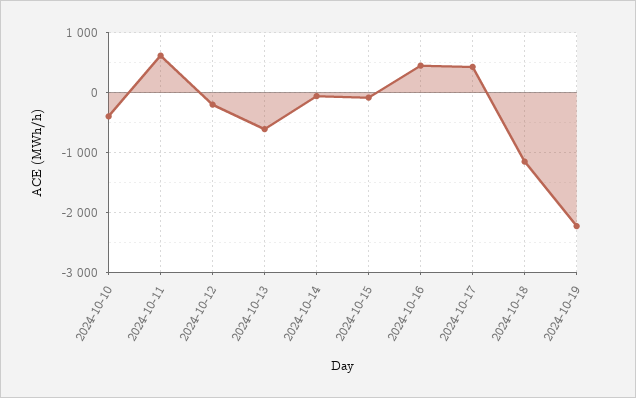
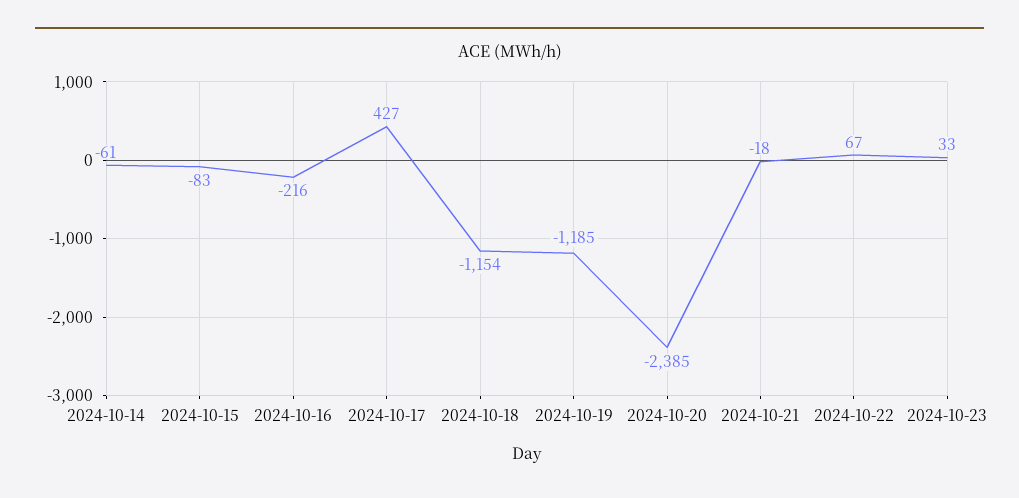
2024-10-10: -400 -> none
2024-10-11: 600 -> none
2024-10-12: -200 -> none
2024-10-13: -600 -> none
2024-10-16: 400 -> -216
2024-10-19: -2200 -> -1185
2024-10-20: none -> -2385
2024-10-21: none -> -18
2024-10-22: none -> 67
2024-10-23: none -> 33

